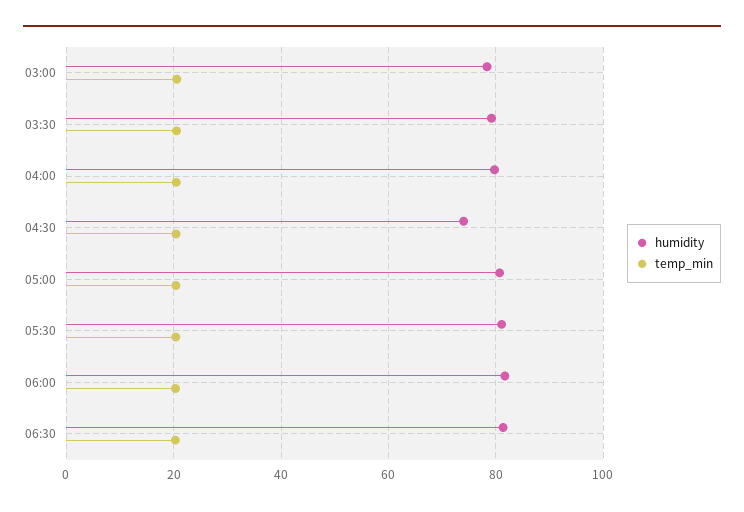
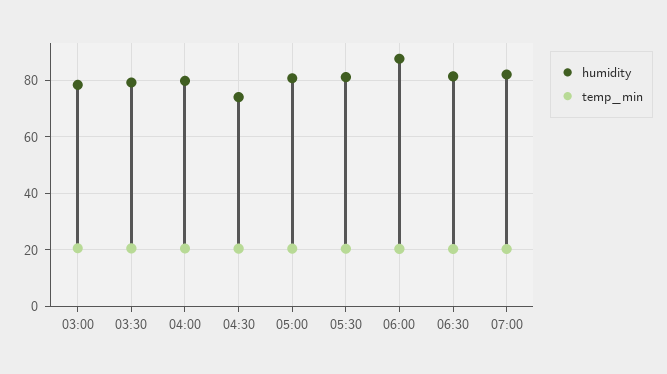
humidity, 06:00: 82 -> 87.5
humidity, 07:00: none -> 82.5
temp_min, 07:00: none -> 20

